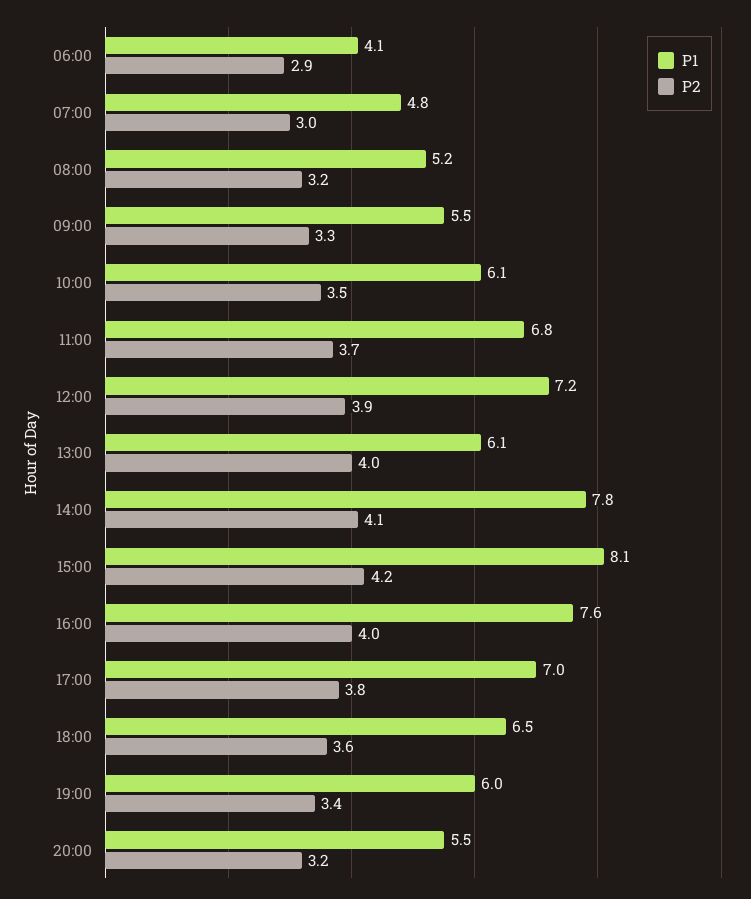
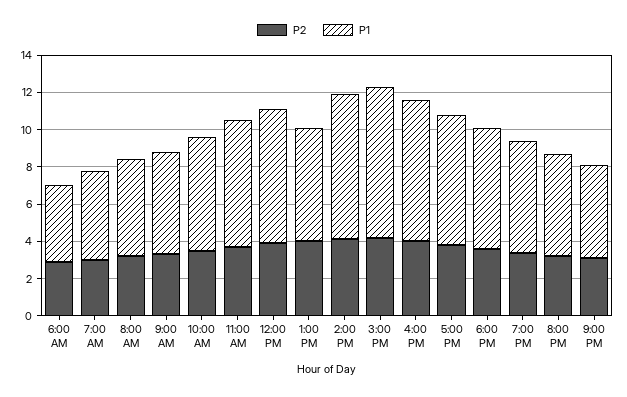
P2, 9:00 PM: none -> 3
P1, 9:00 PM: none -> 5

